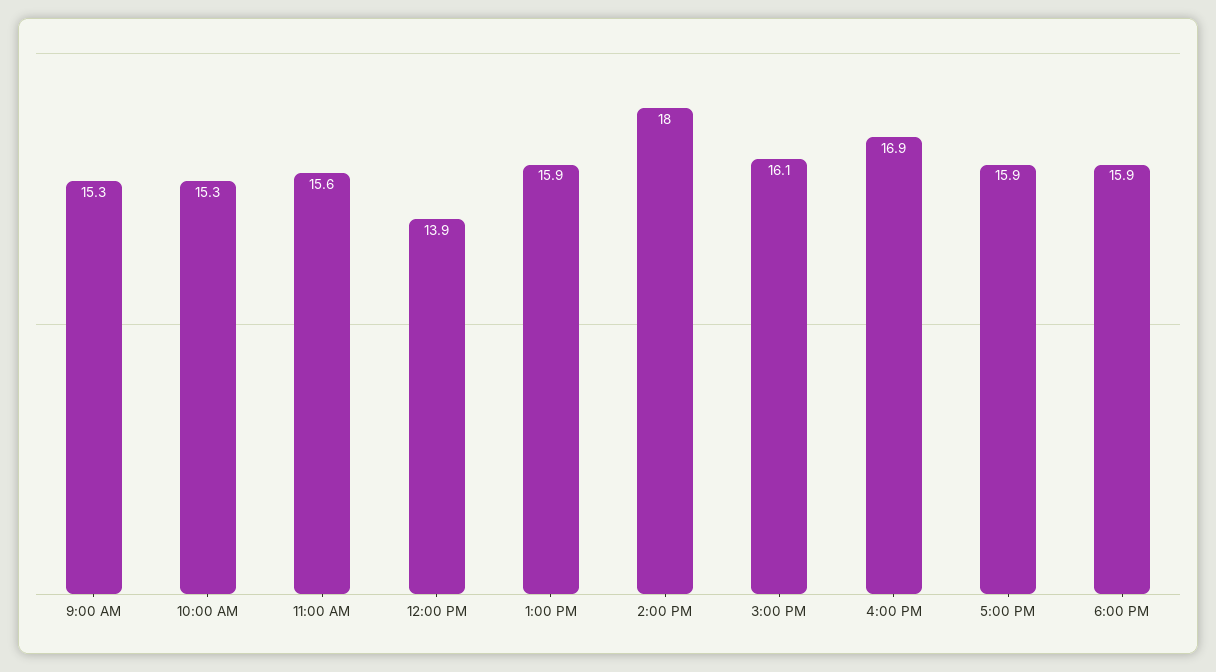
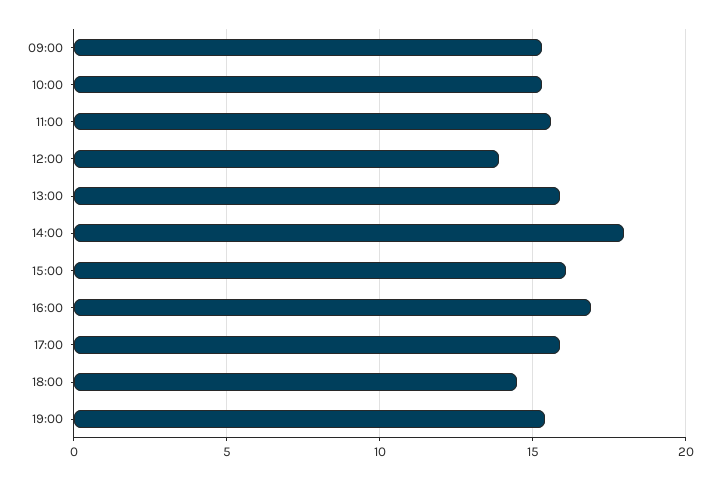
6:00 PM: 15.9 -> 14.5
19:00: none -> 15.5

